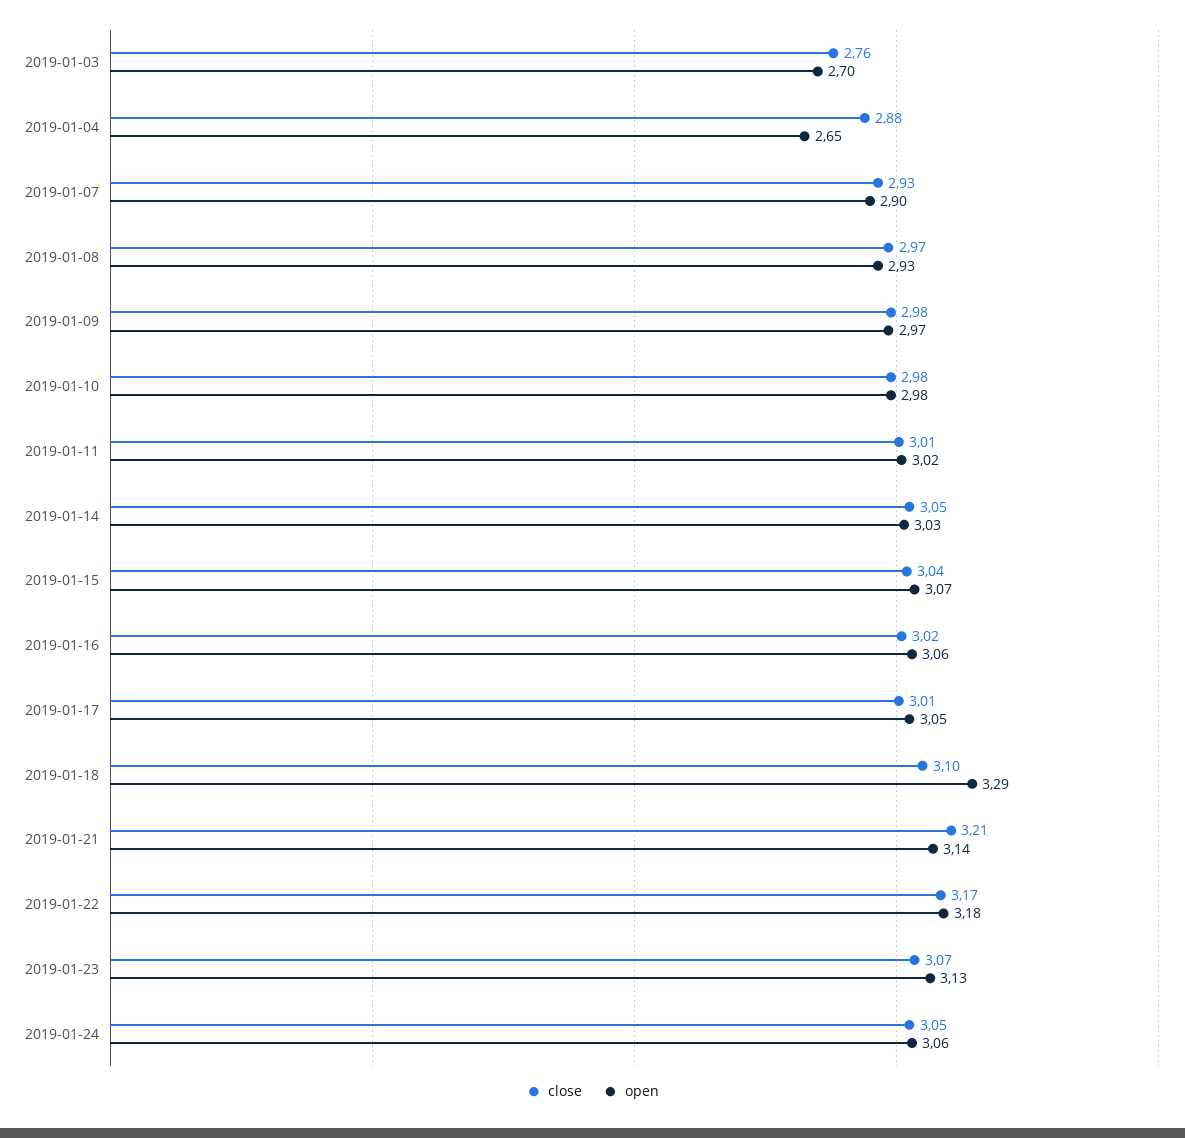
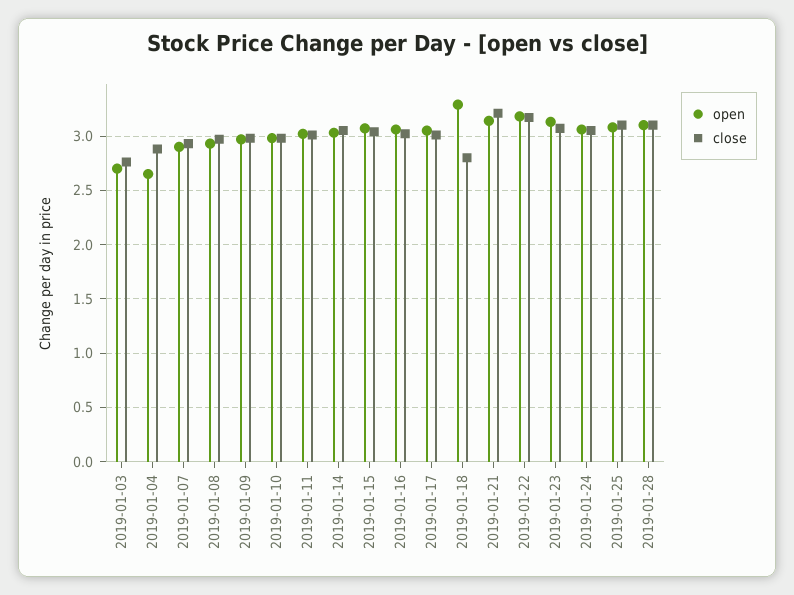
close, 2019-01-18: 3.1 -> 2.8
open, 2019-01-25: none -> 3.1
close, 2019-01-25: none -> 3.1
open, 2019-01-28: none -> 3.1
close, 2019-01-28: none -> 3.1

